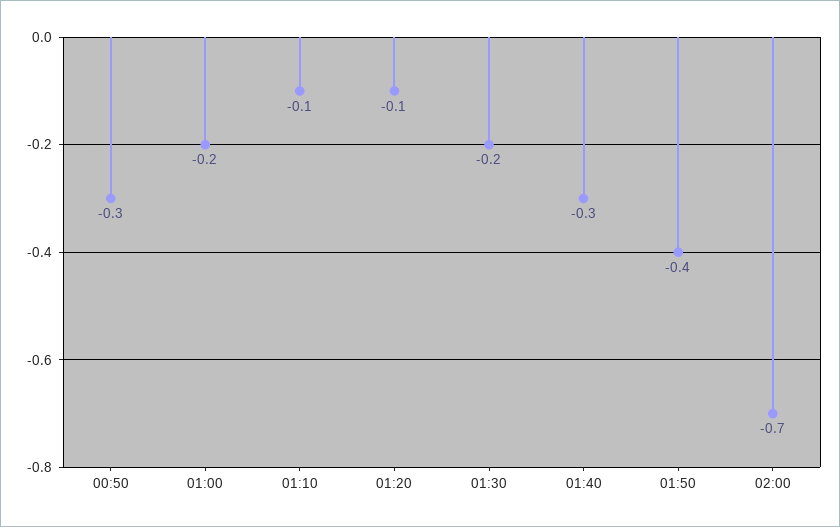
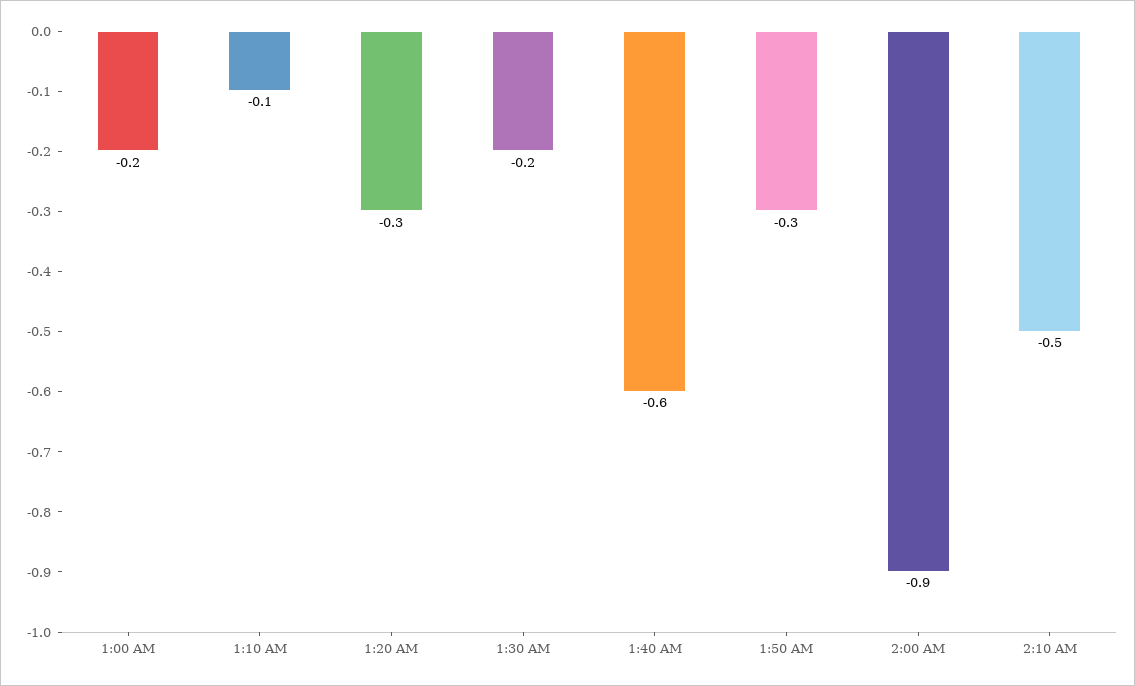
00:50: -0.3 -> none
01:20: -0.1 -> -0.3
01:40: -0.3 -> -0.6
01:50: -0.4 -> -0.3
02:00: -0.7 -> -0.9
2:10 AM: none -> -0.5

